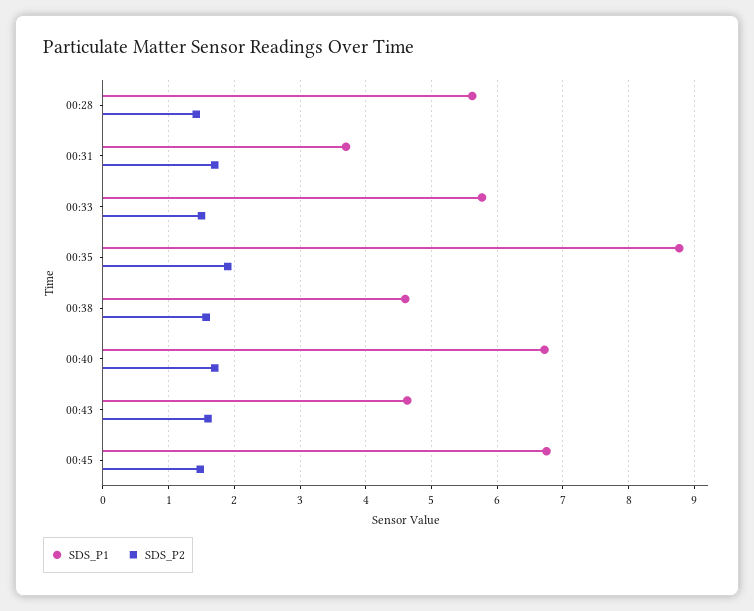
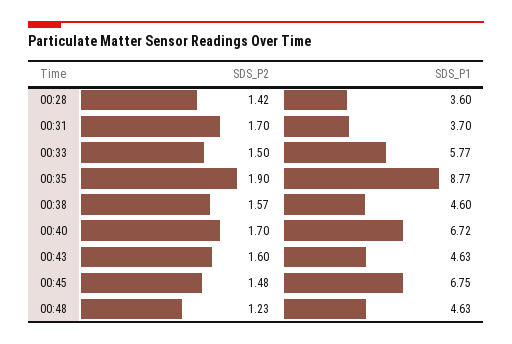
SDS_P1, 00:28: 5.6 -> 3.6
SDS_P2, 00:48: none -> 1.23
SDS_P1, 00:48: none -> 4.63

